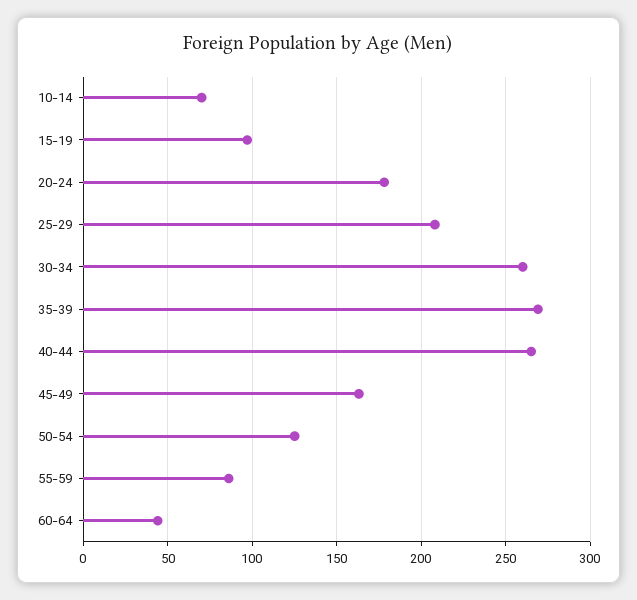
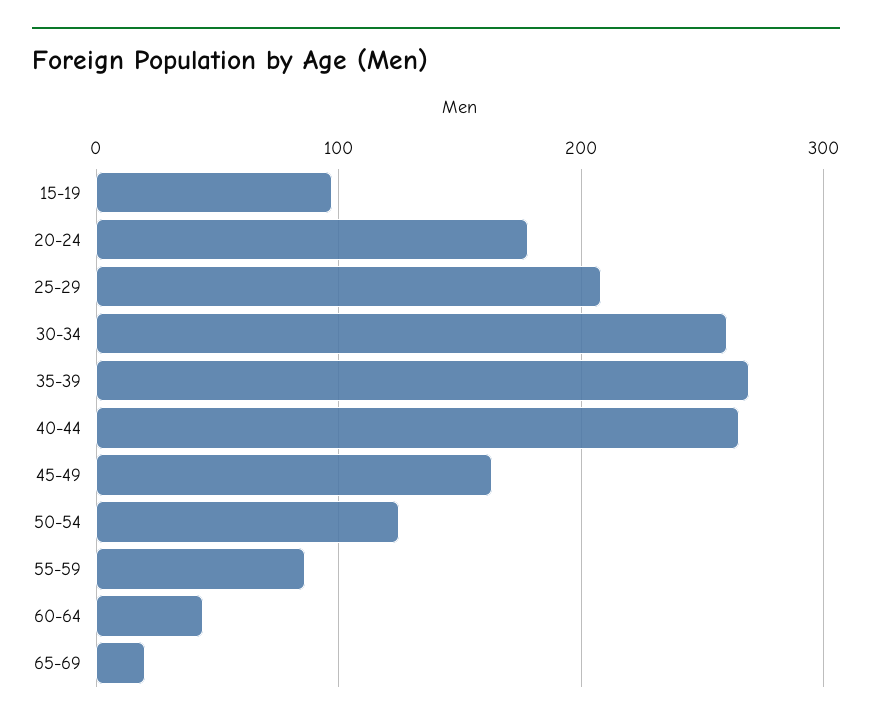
10-14: 70 -> none
65-69: none -> 20

